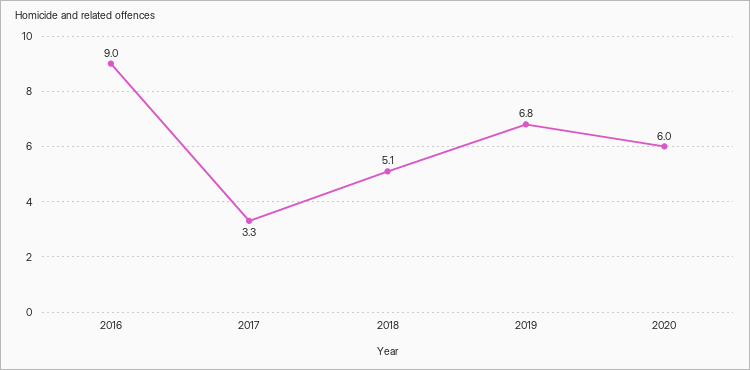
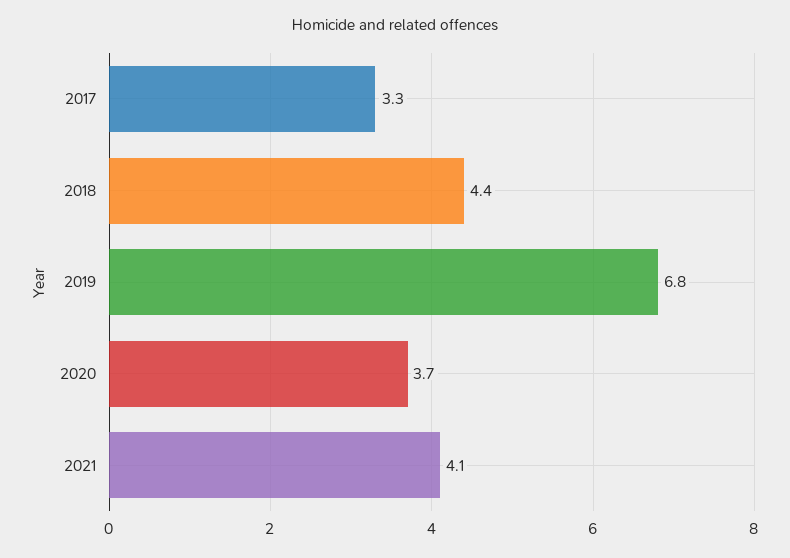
2016: 9 -> none
2018: 5.1 -> 4.4
2020: 6 -> 3.7
2021: none -> 4.1

